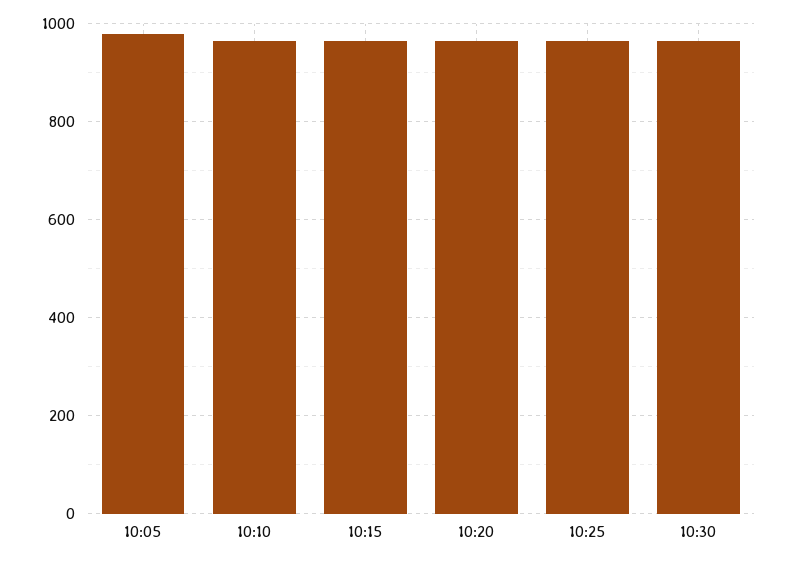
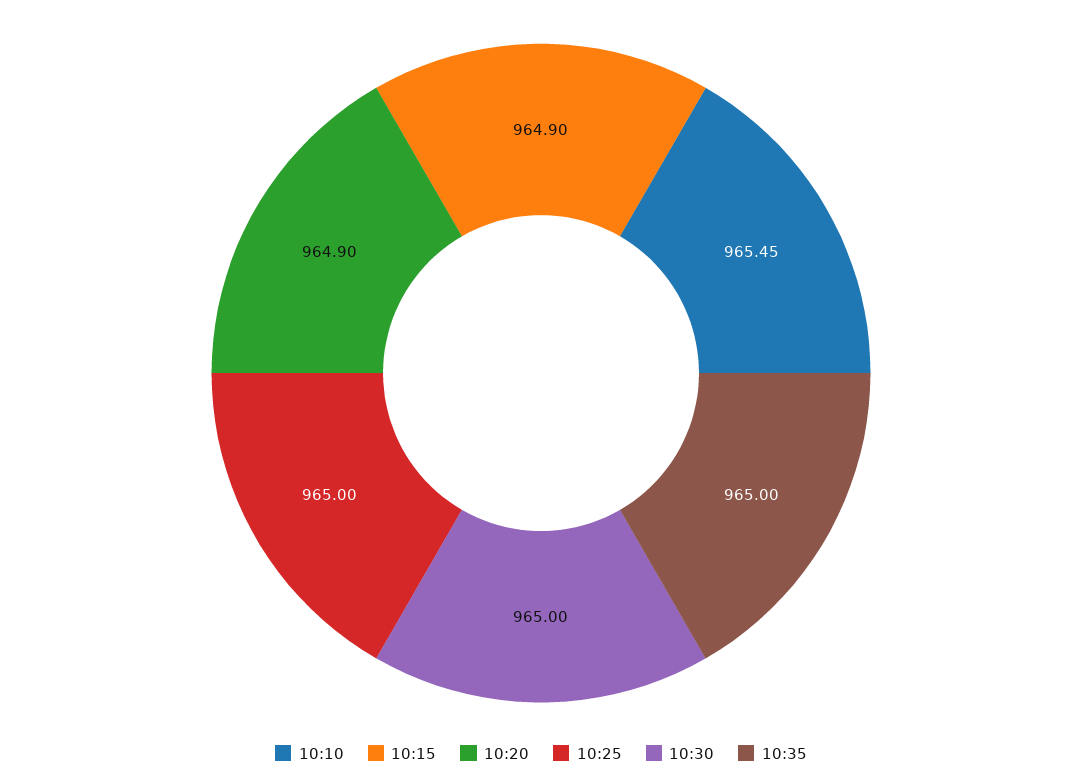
10:05: 980 -> none
10:35: none -> 965

